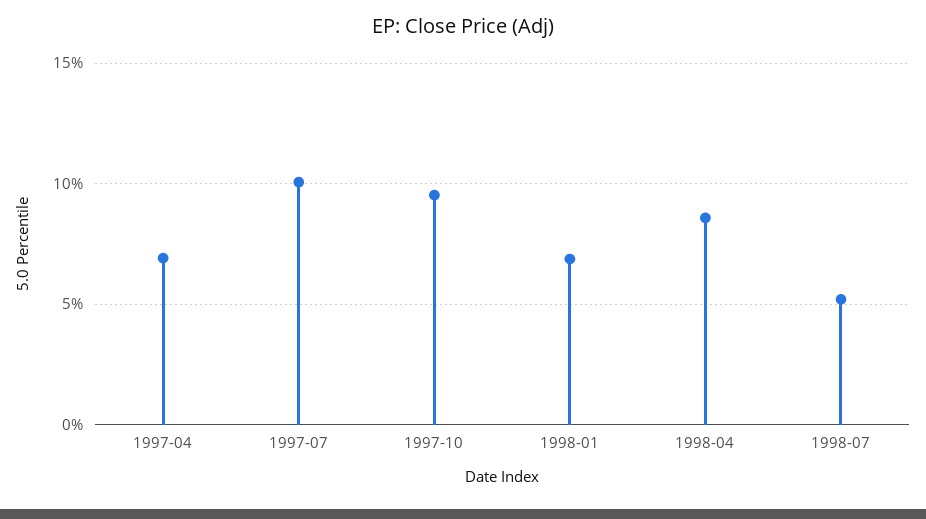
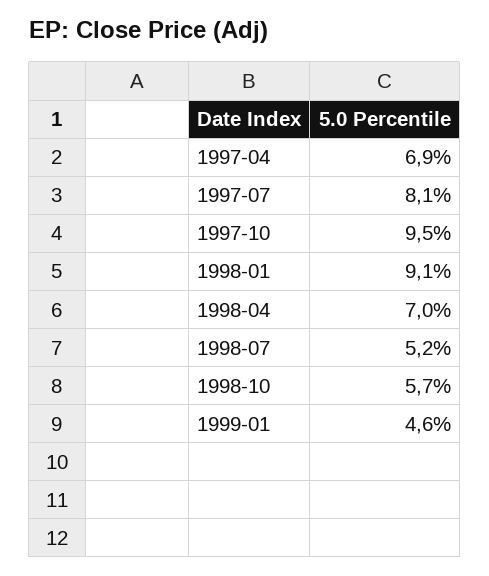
1997-07: 10 -> 8.1
1998-01: 7 -> 9.1
1998-04: 8.5 -> 7
1998-10: none -> 5.7
1999-01: none -> 4.6

